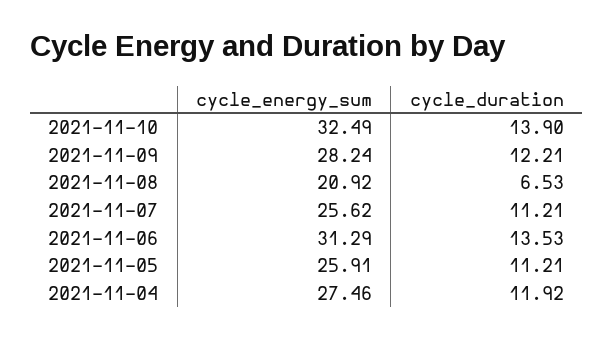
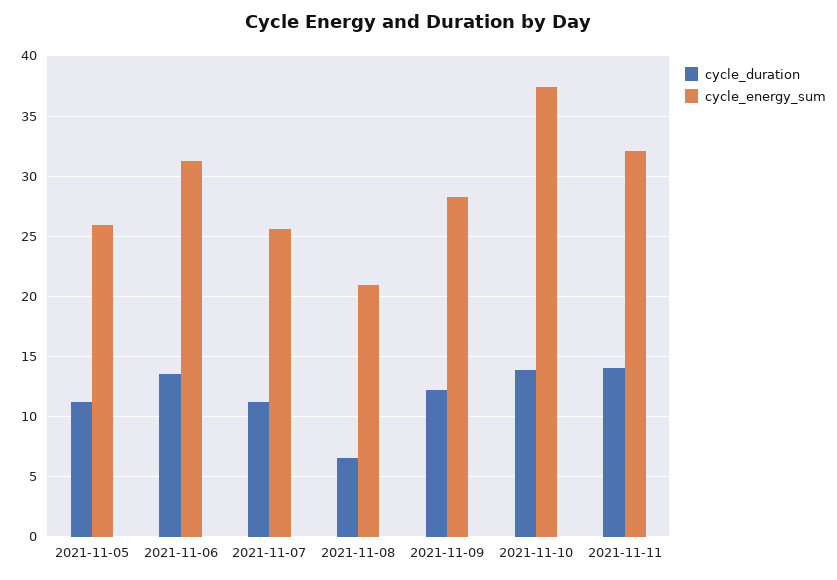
cycle_energy_sum, 2021-11-10: 32.49 -> 37.5
cycle_energy_sum, 2021-11-04: 27.46 -> none
cycle_duration, 2021-11-04: 11.92 -> none
cycle_duration, 2021-11-11: none -> 14
cycle_energy_sum, 2021-11-11: none -> 32

